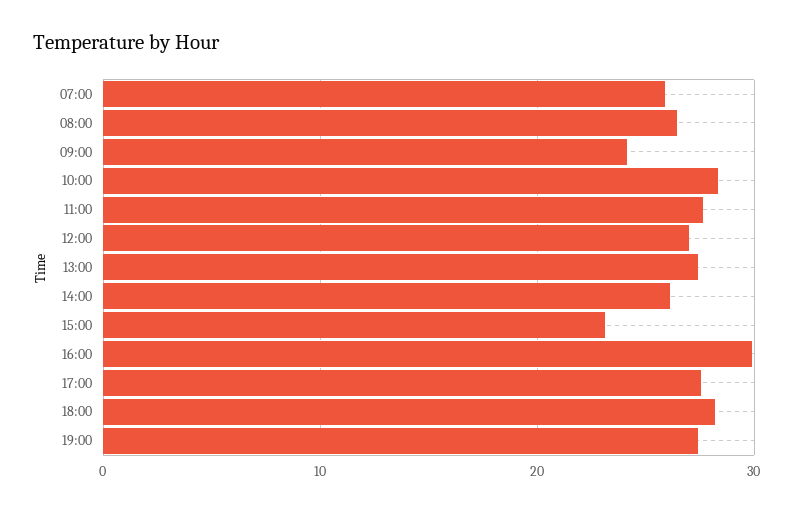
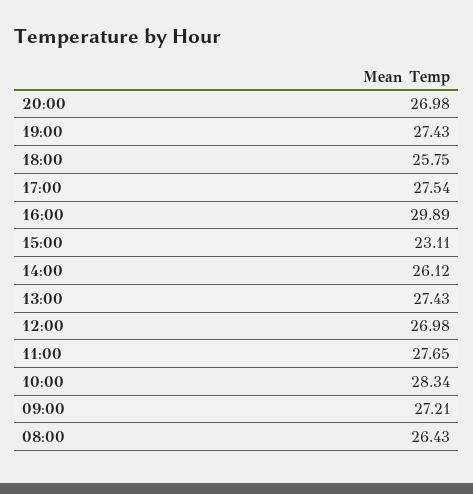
07:00: 26 -> none
09:00: 24 -> 27.21
18:00: 28 -> 25.75
20:00: none -> 26.98

